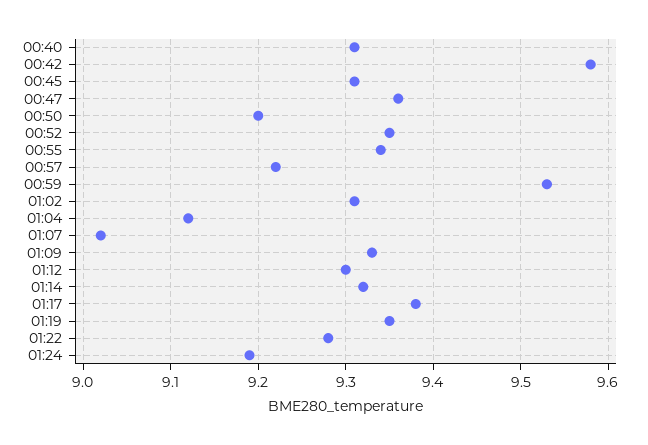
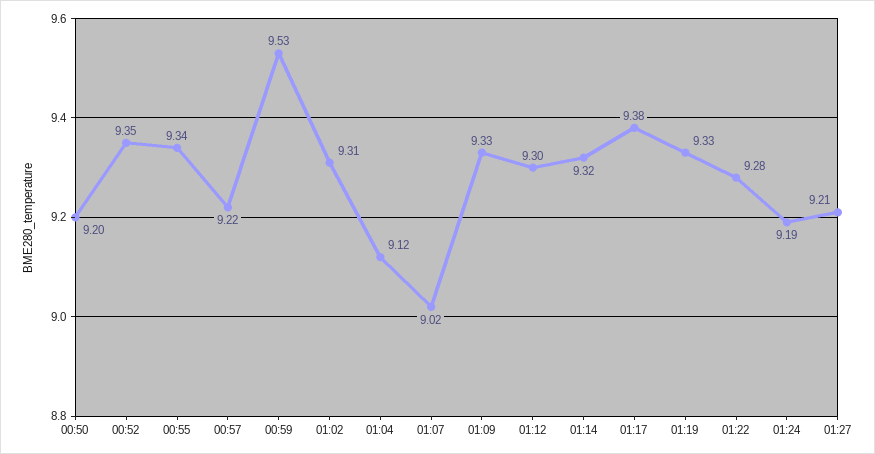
00:40: 9.31 -> none
00:42: 9.58 -> none
00:45: 9.31 -> none
00:47: 9.36 -> none
01:19: 9.35 -> 9.33
01:27: none -> 9.21

